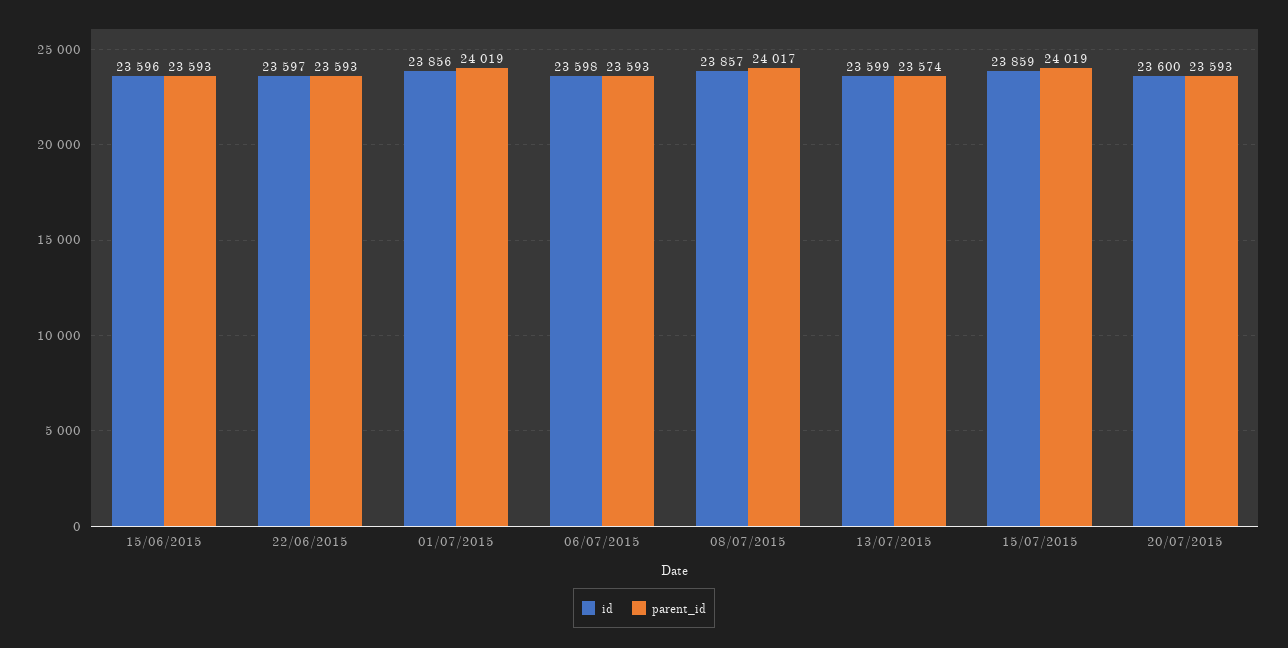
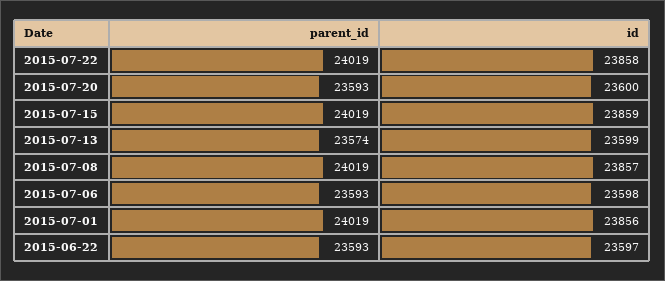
id, 15/06/2015: 23596 -> none
parent_id, 15/06/2015: 23593 -> none
parent_id, 08/07/2015: 24017 -> 24019
parent_id, 2015-07-22: none -> 24019
id, 2015-07-22: none -> 23858

